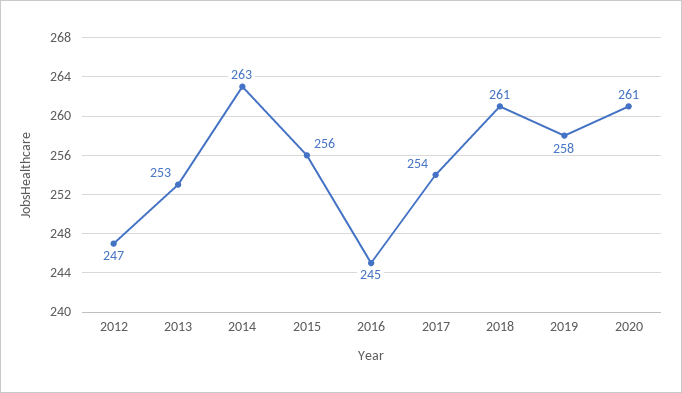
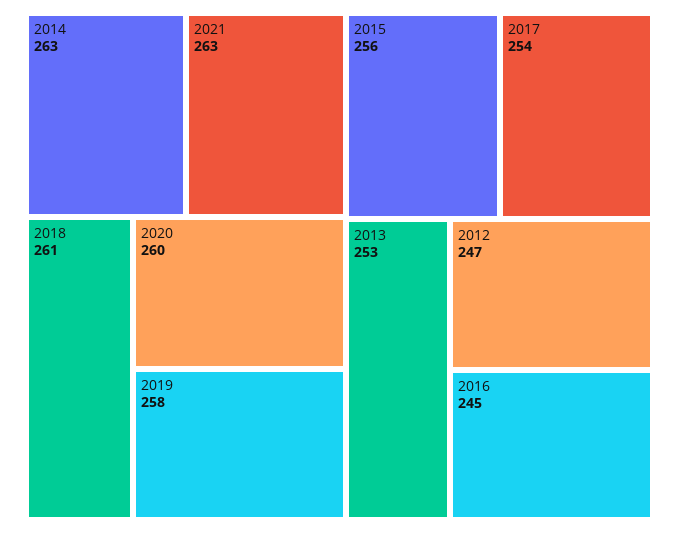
2020: 261 -> 260
2021: none -> 263

